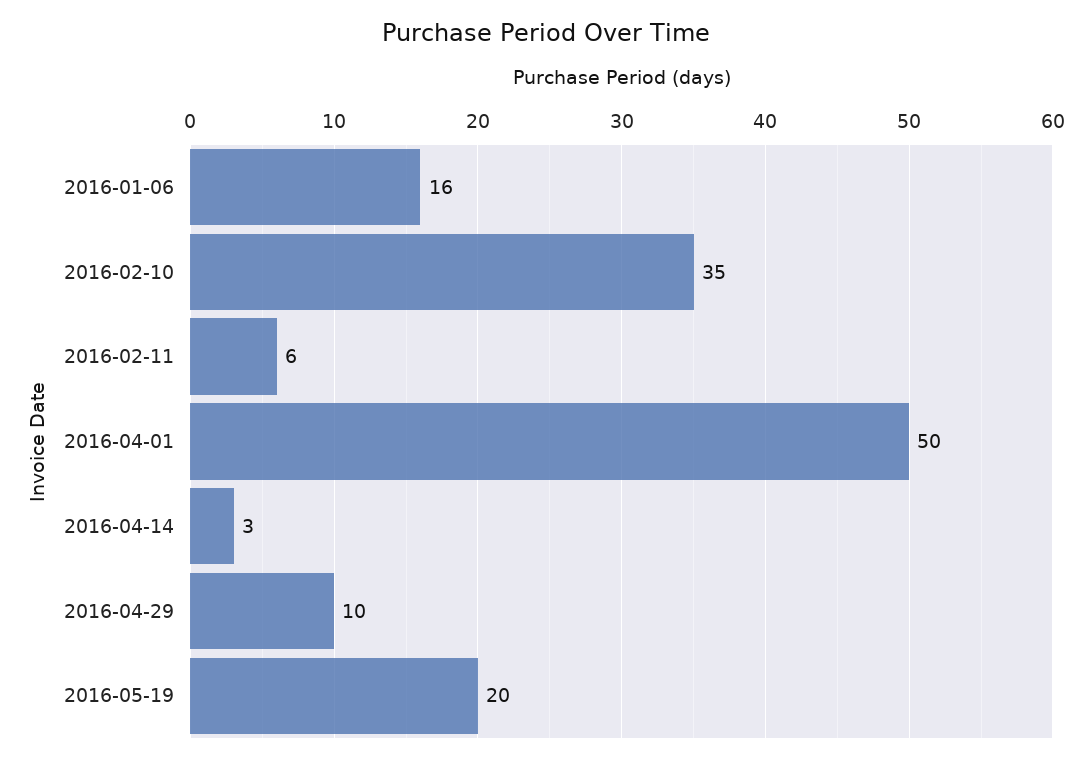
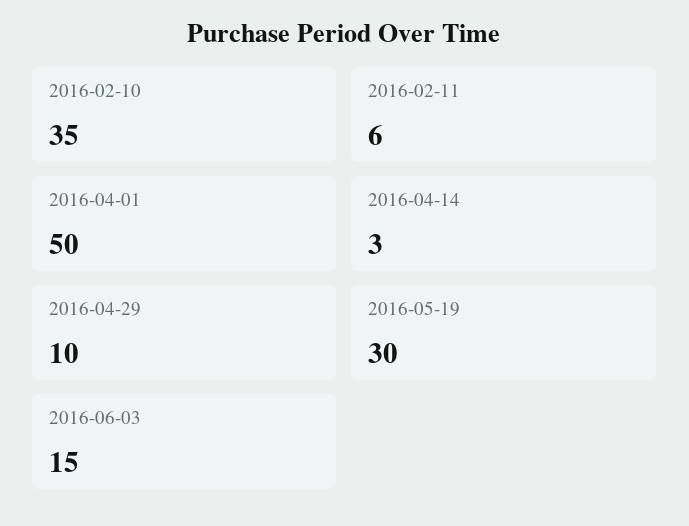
2016-01-06: 16 -> none
2016-05-19: 20 -> 30
2016-06-03: none -> 15

